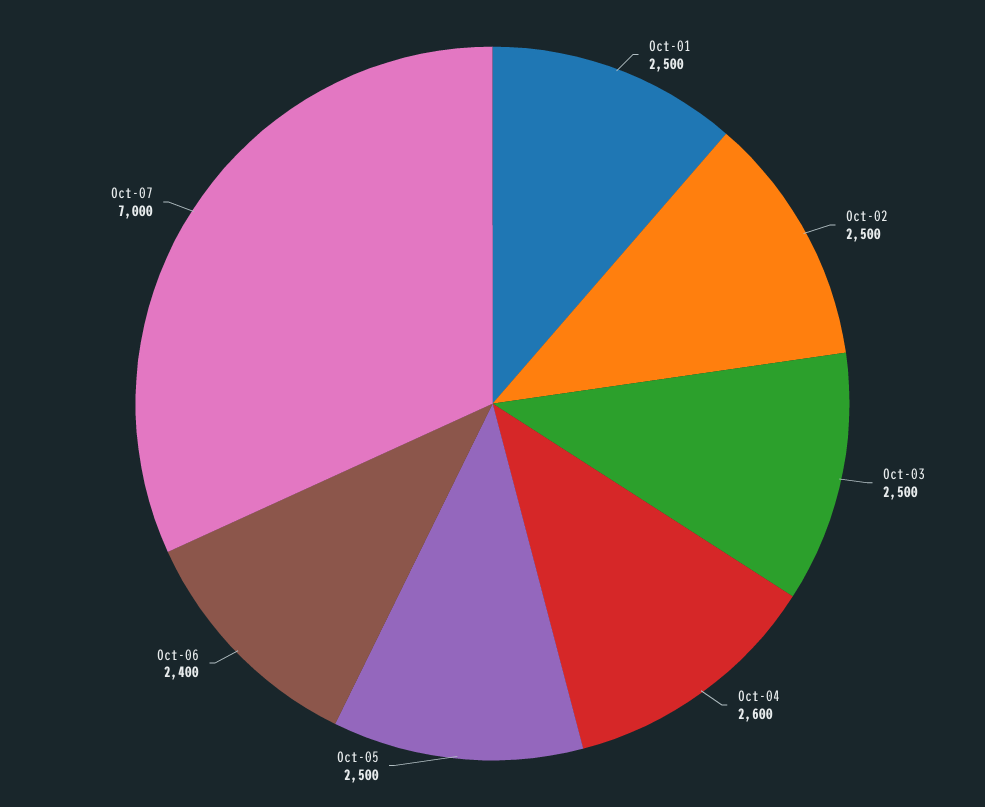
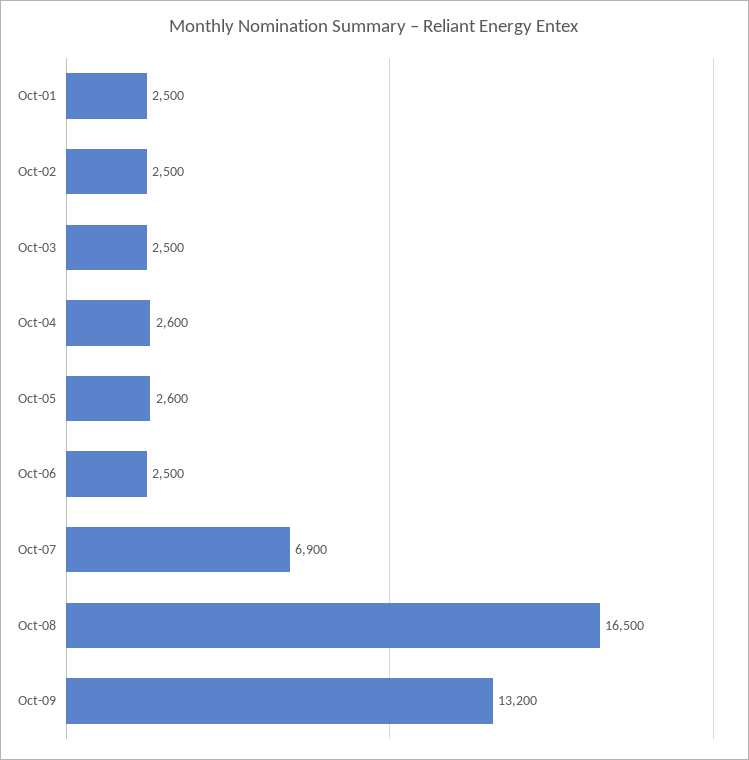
Oct-05: 2500 -> 2600
Oct-06: 2400 -> 2500
Oct-07: 7000 -> 6900
Oct-08: none -> 16500
Oct-09: none -> 13200

